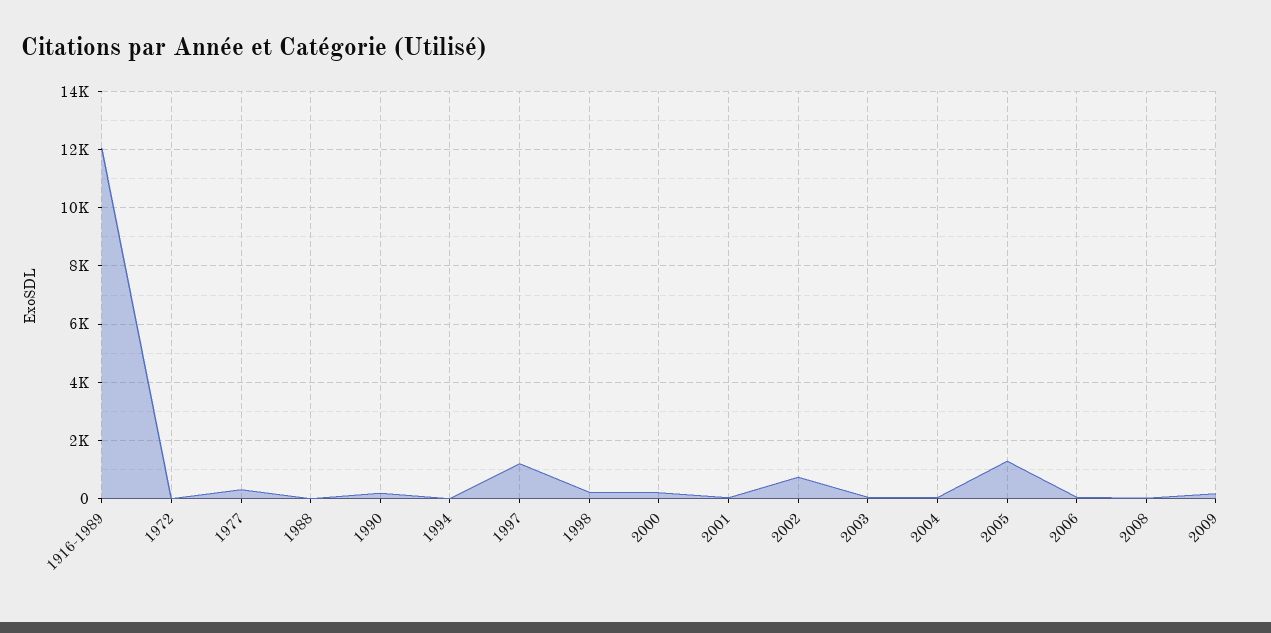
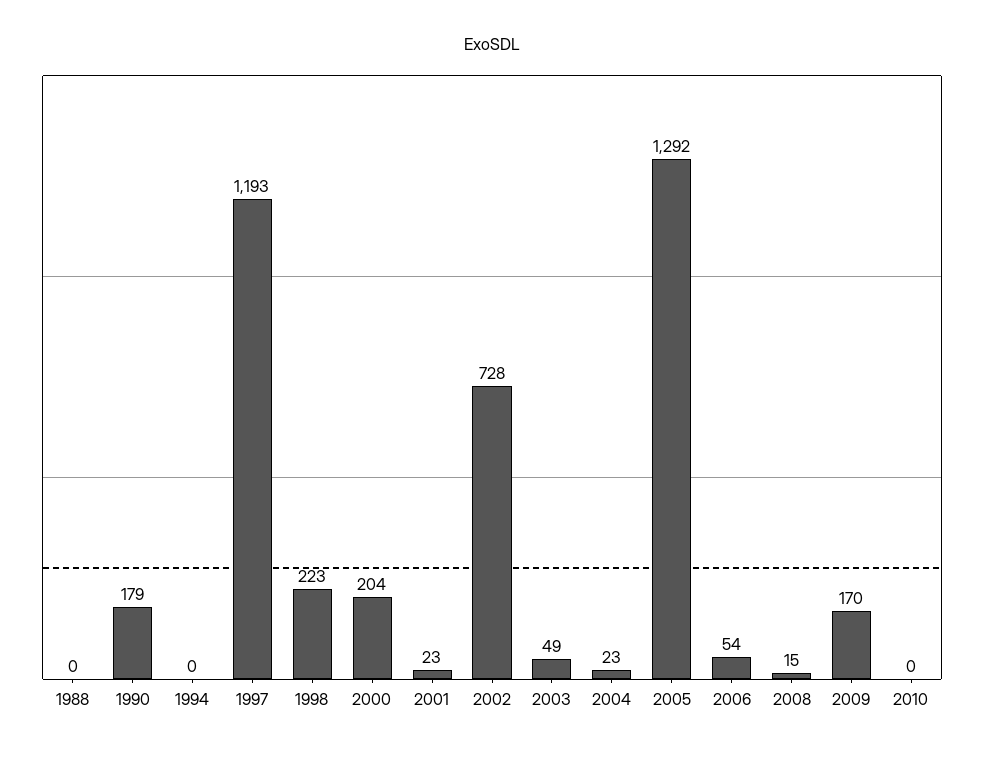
1916-1989: 12000 -> none
1972: 0 -> none
1977: 250 -> none
2010: none -> 0

